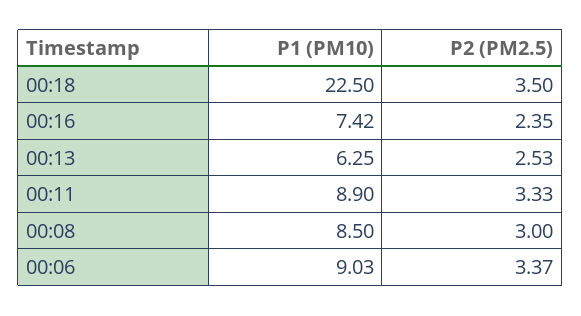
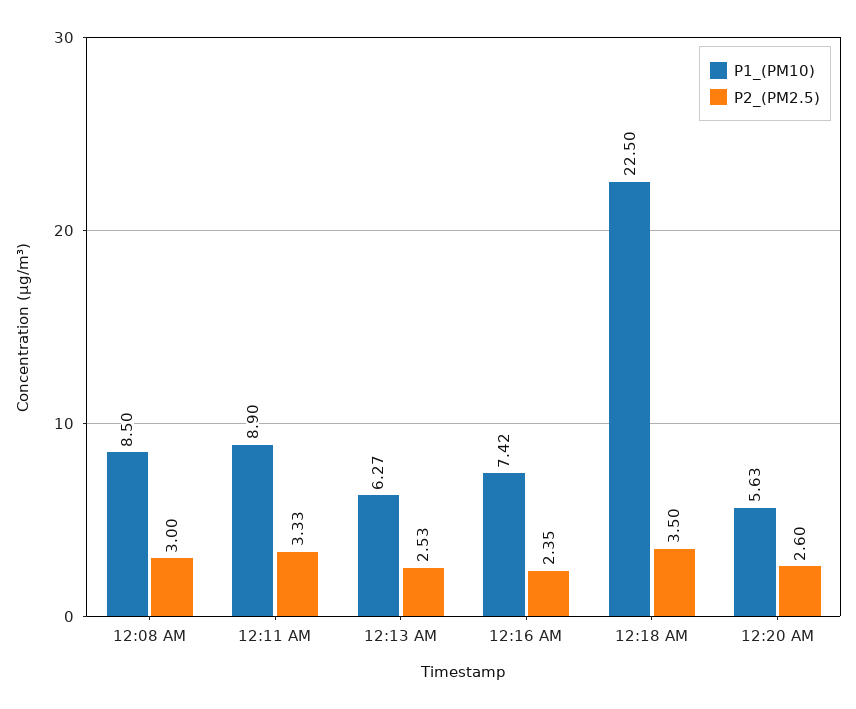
P1 (PM10), 00:13: 6.25 -> 6.27
P1 (PM10), 00:06: 9.03 -> none
P2 (PM2.5), 00:06: 3.37 -> none
P1 (PM10), 12:20 AM: none -> 5.63
P2 (PM2.5), 12:20 AM: none -> 2.6

